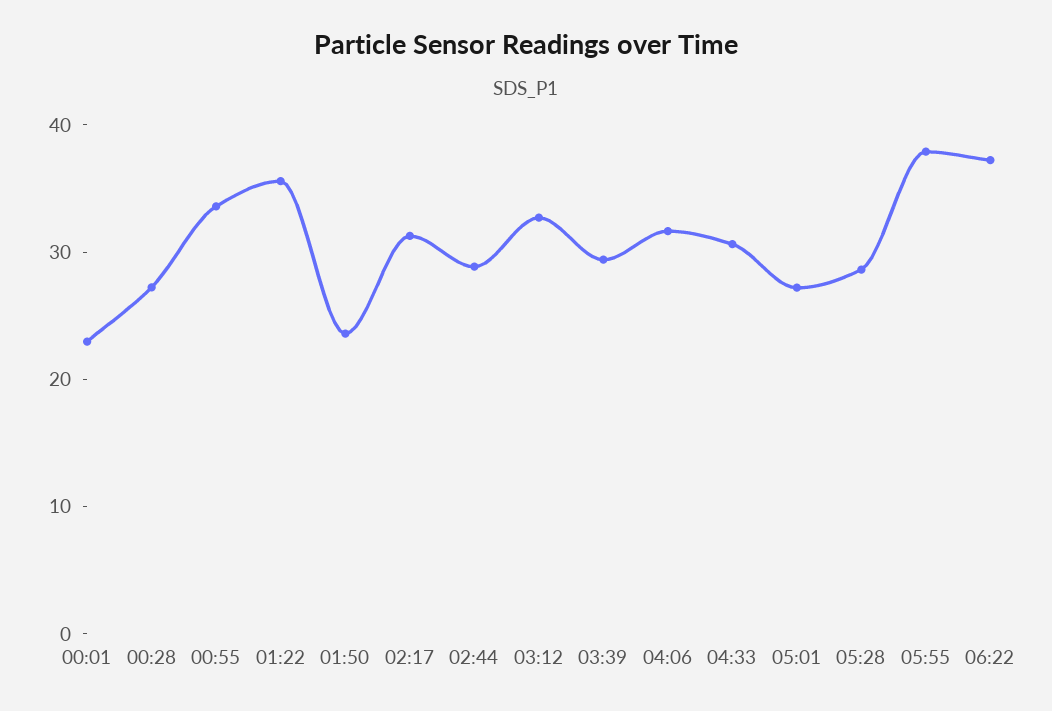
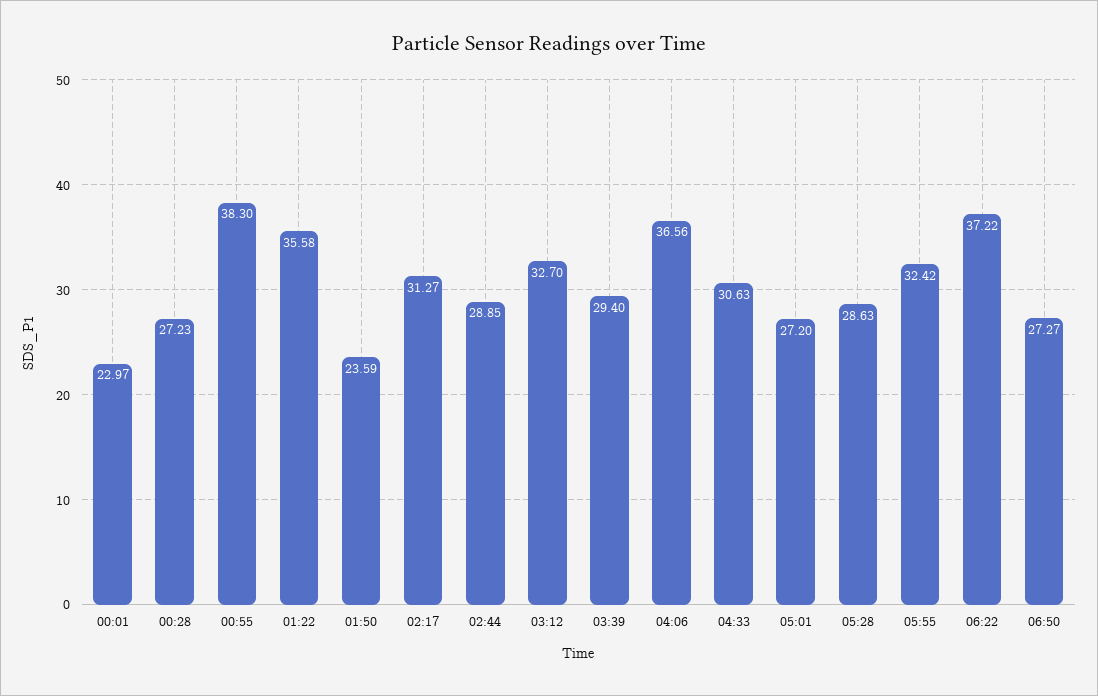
00:55: 34 -> 38.3
04:06: 32 -> 36.56
05:55: 38 -> 32.42
06:50: none -> 27.27

